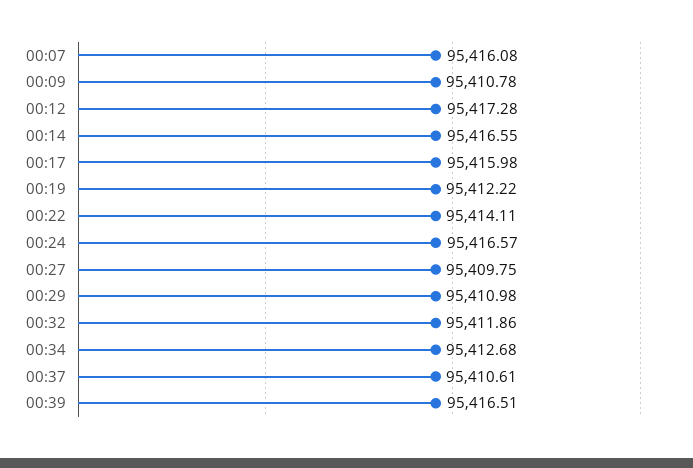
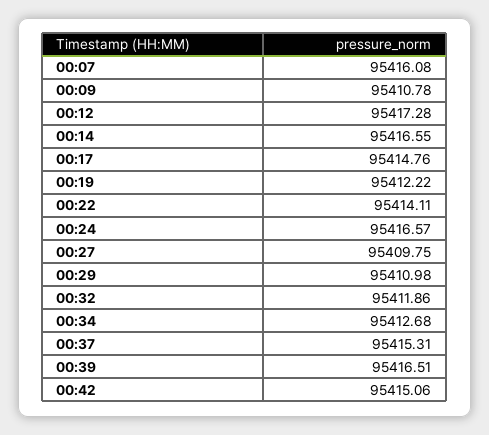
00:17: 95415.98 -> 95414.76
00:37: 95410.61 -> 95415.31
00:42: none -> 95415.06

